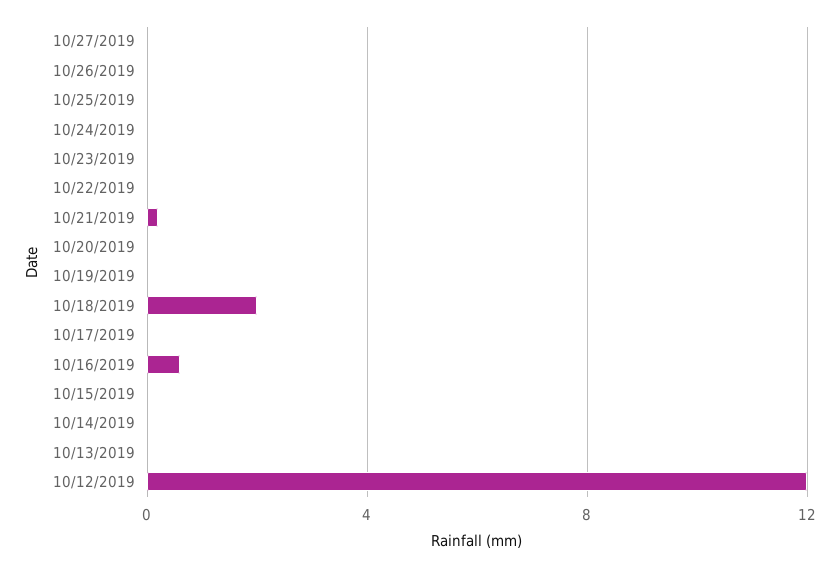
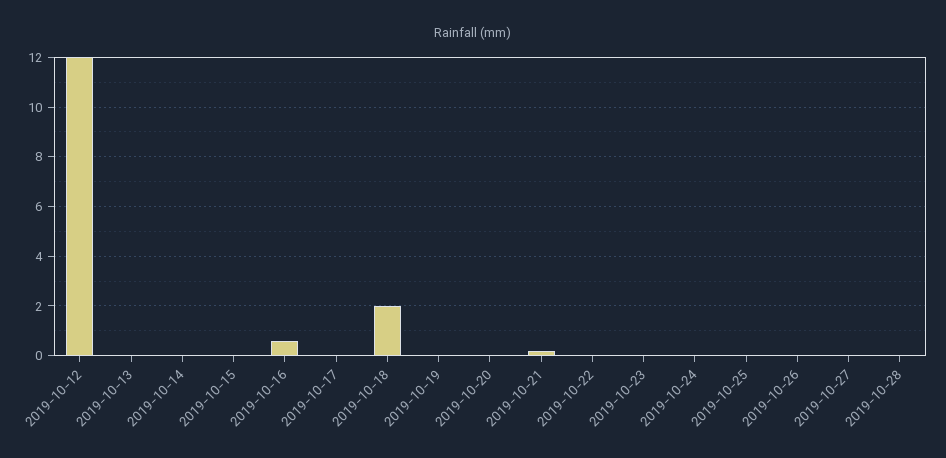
2019-10-28: none -> 0

